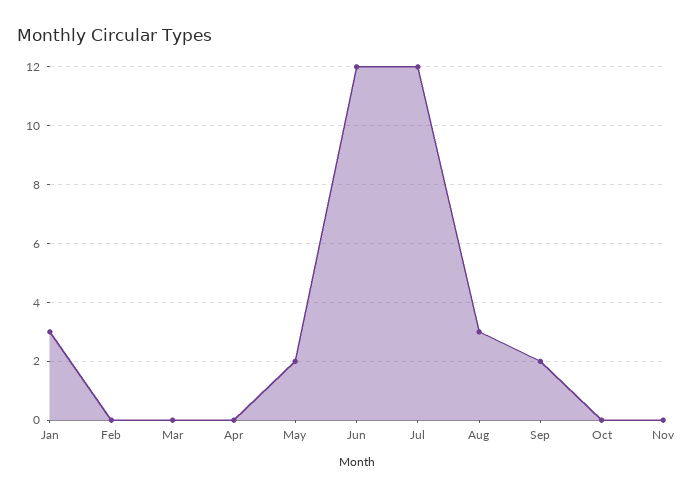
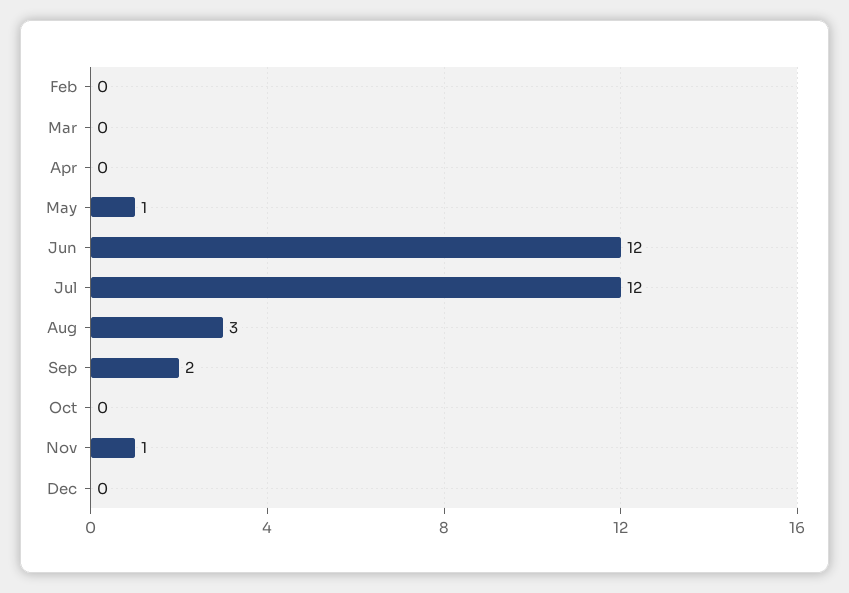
Jan: 3 -> none
May: 2 -> 1
Nov: 0 -> 1
Dec: none -> 0

